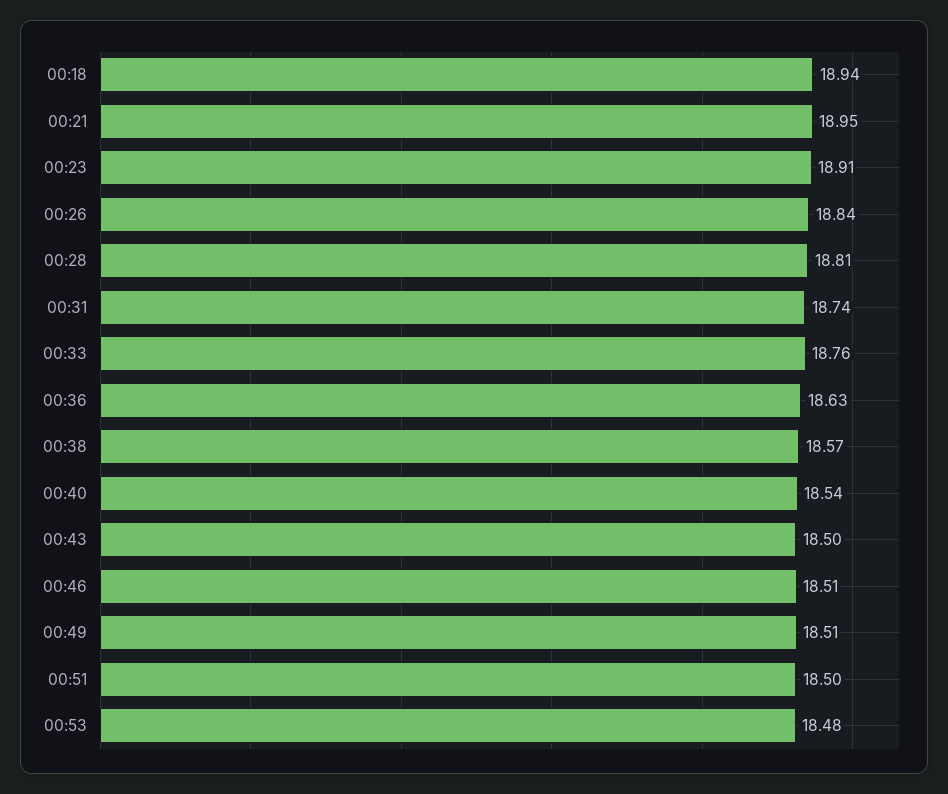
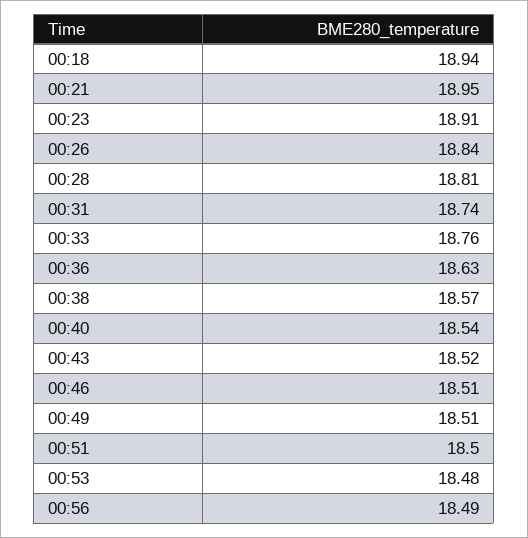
00:43: 18.5 -> 18.52
00:56: none -> 18.49

